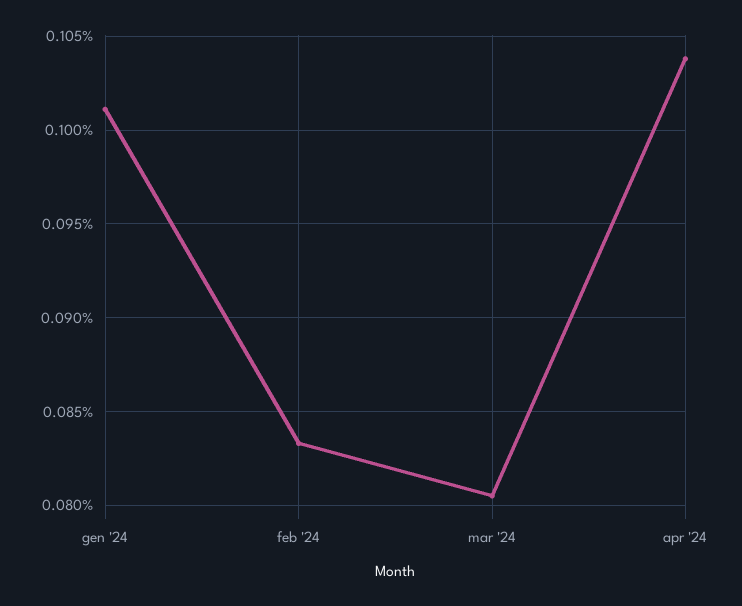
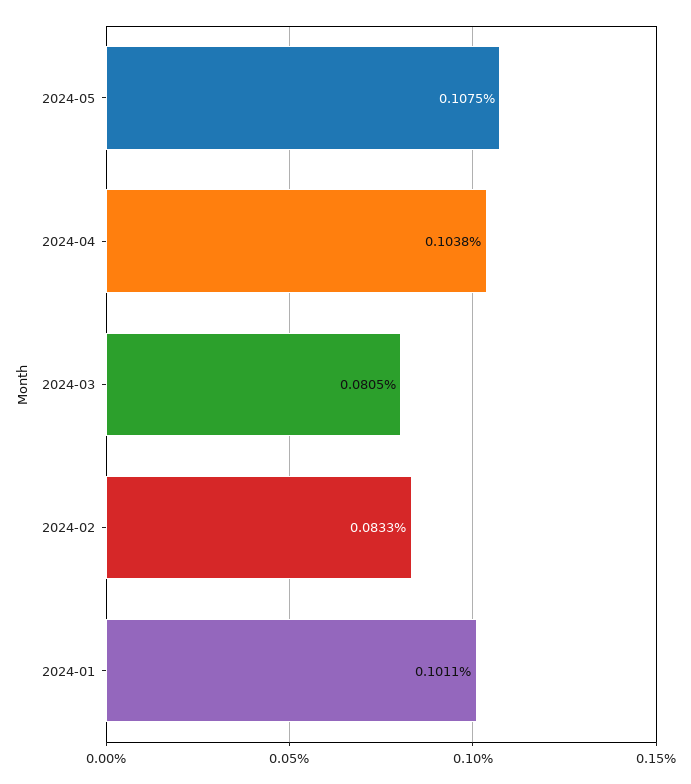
2024-05: none -> 0.1075

